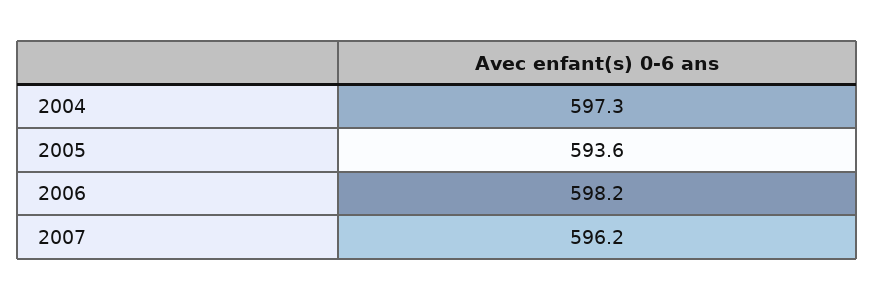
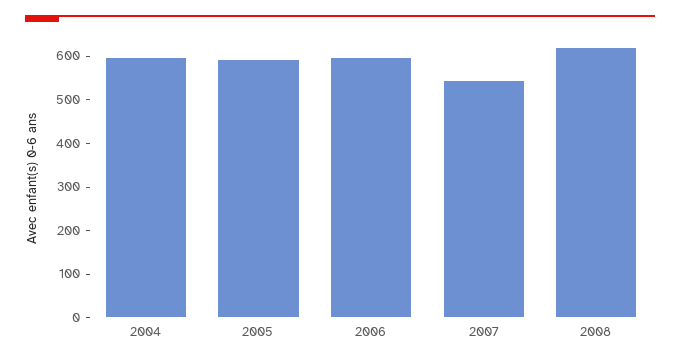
2007: 596.2 -> 540
2008: none -> 620

